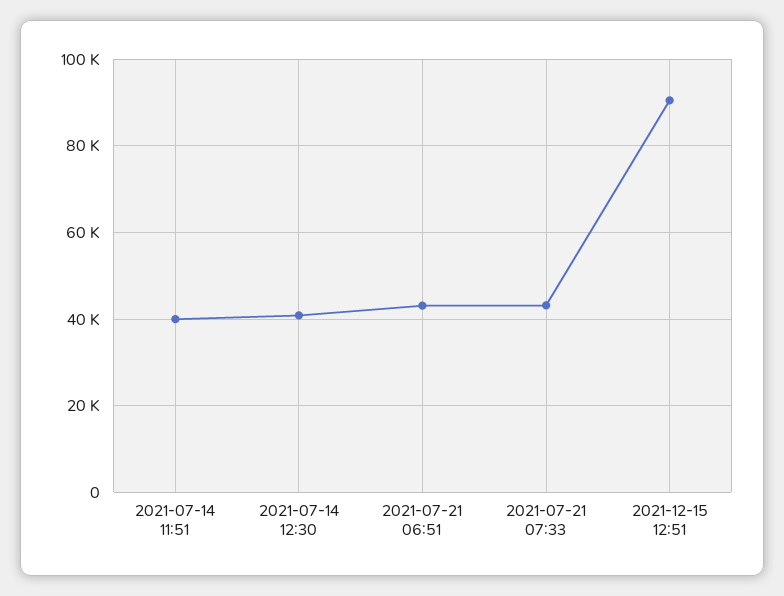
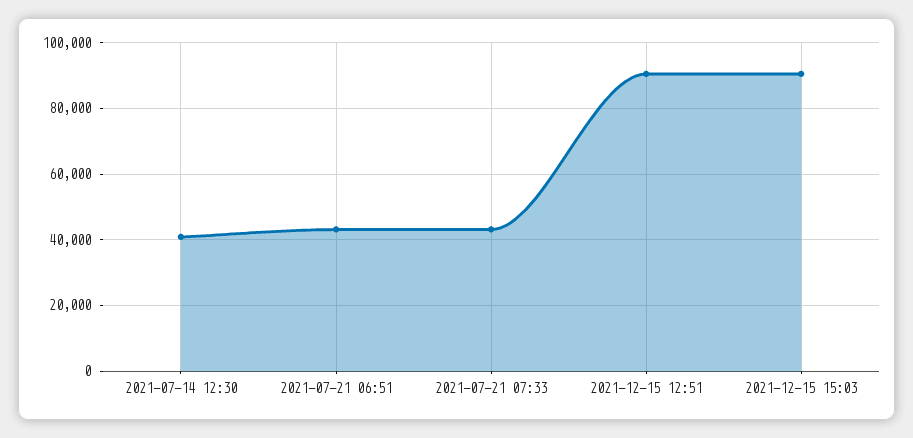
2021-07-14 11:51: 40000 -> none
2021-12-15 15:03: none -> 90000

